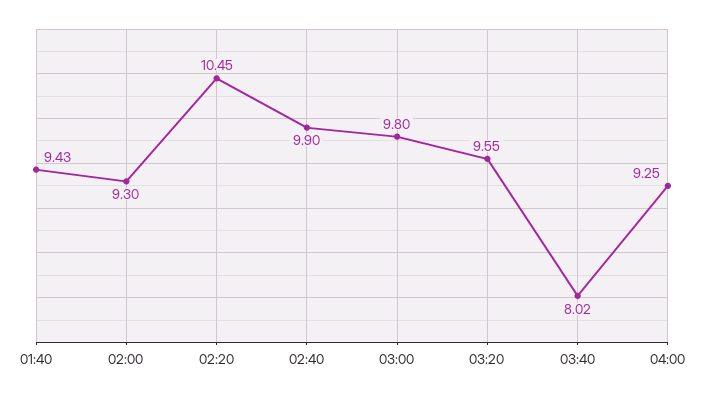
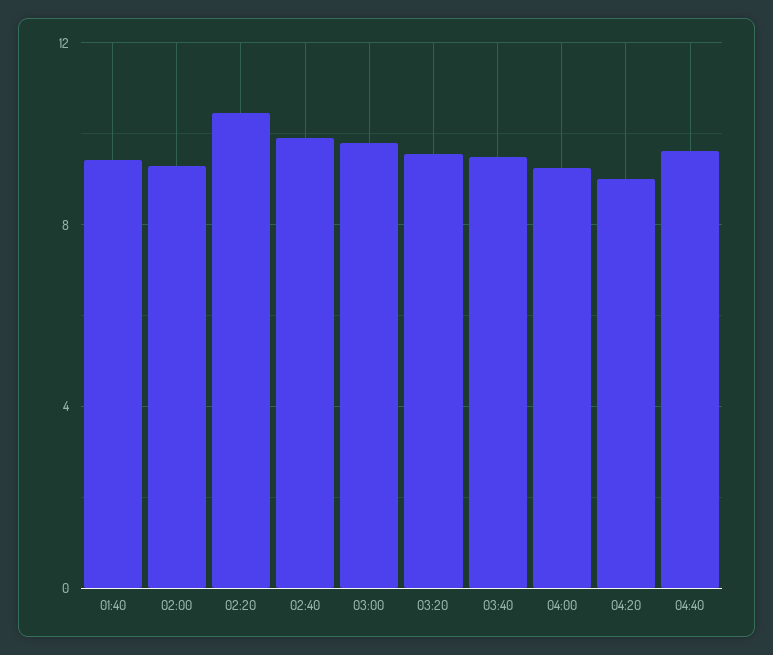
03:40: 8.02 -> 9.5
04:20: none -> 9
04:40: none -> 9.5

